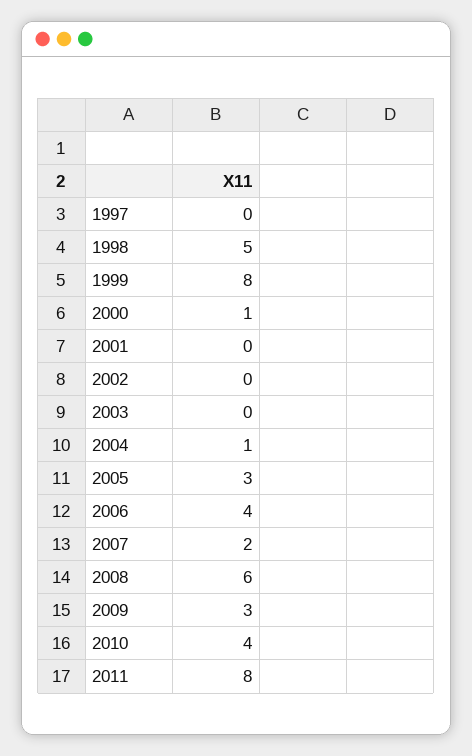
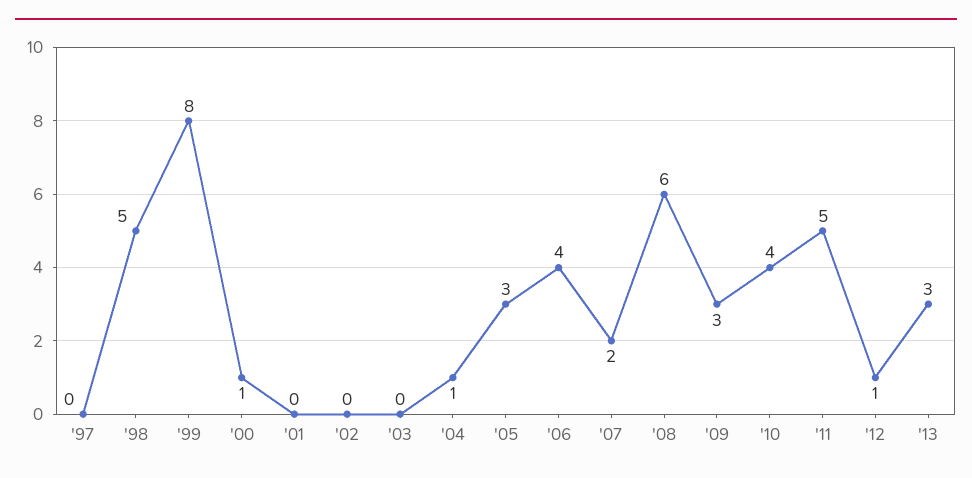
2011: 8 -> 5
'12: none -> 1
'13: none -> 3

